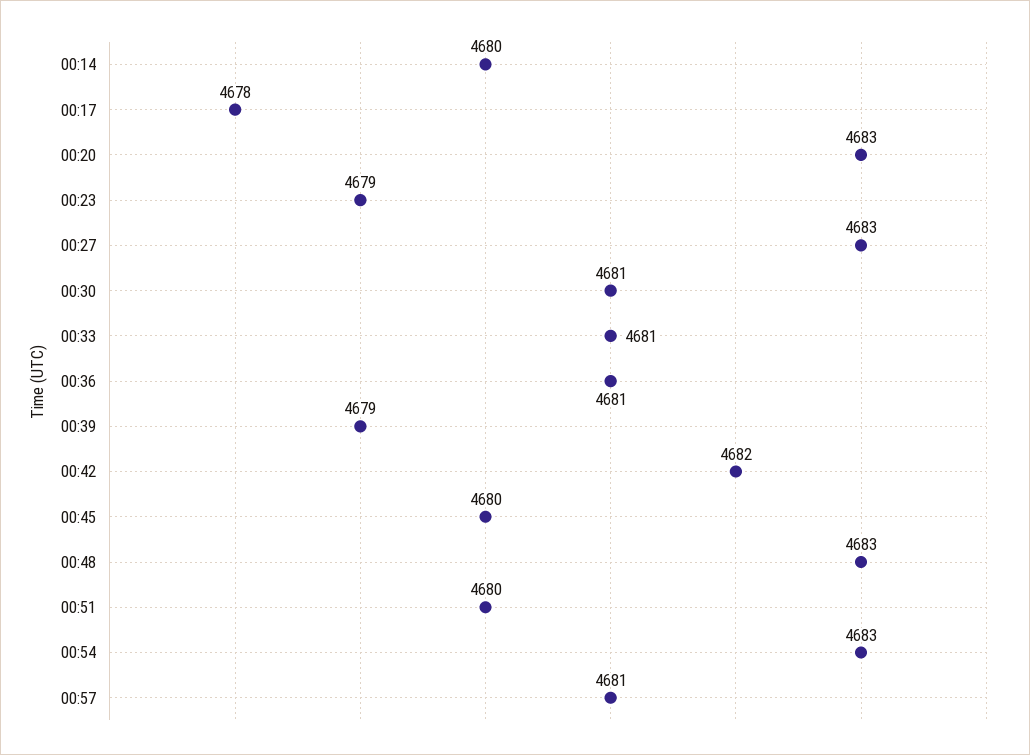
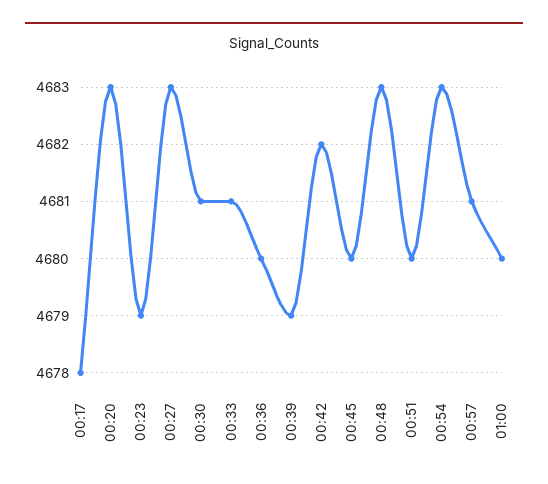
00:14: 4680 -> none
00:36: 4681 -> 4680
01:00: none -> 4680

